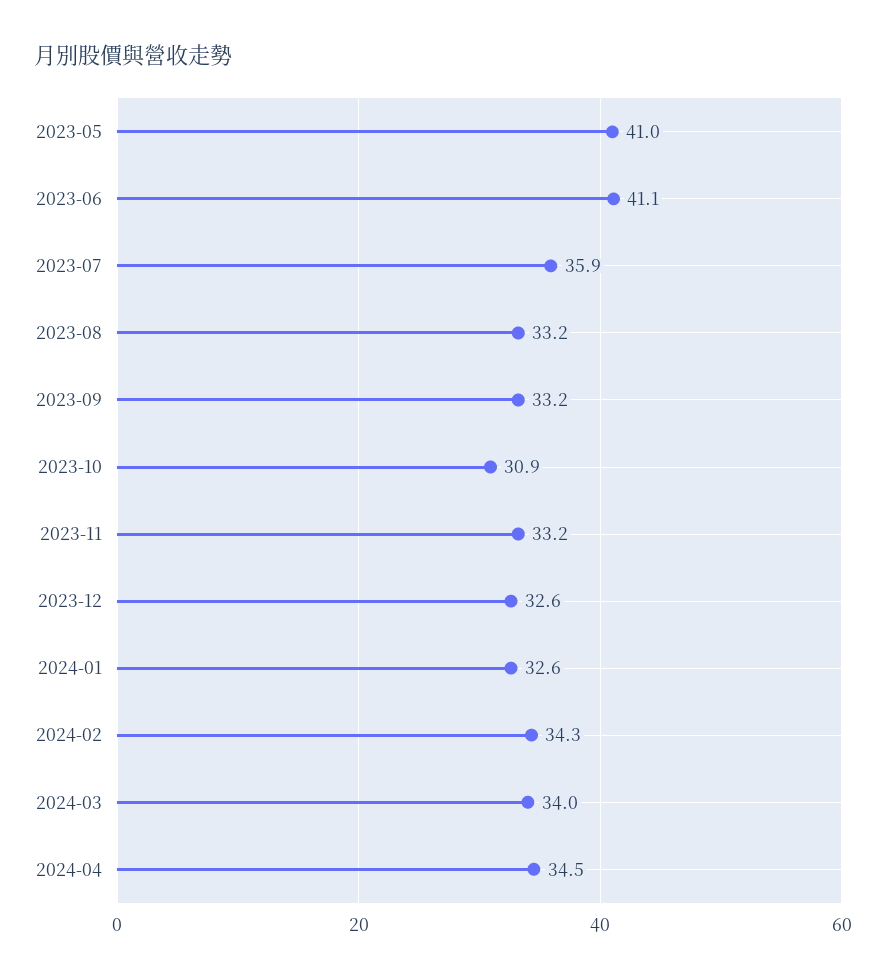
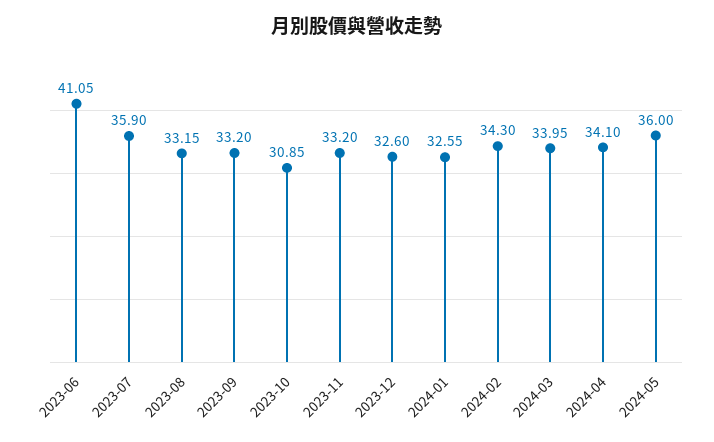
2023-05: 41 -> none
2024-04: 34.5 -> 34.1
2024-05: none -> 36

